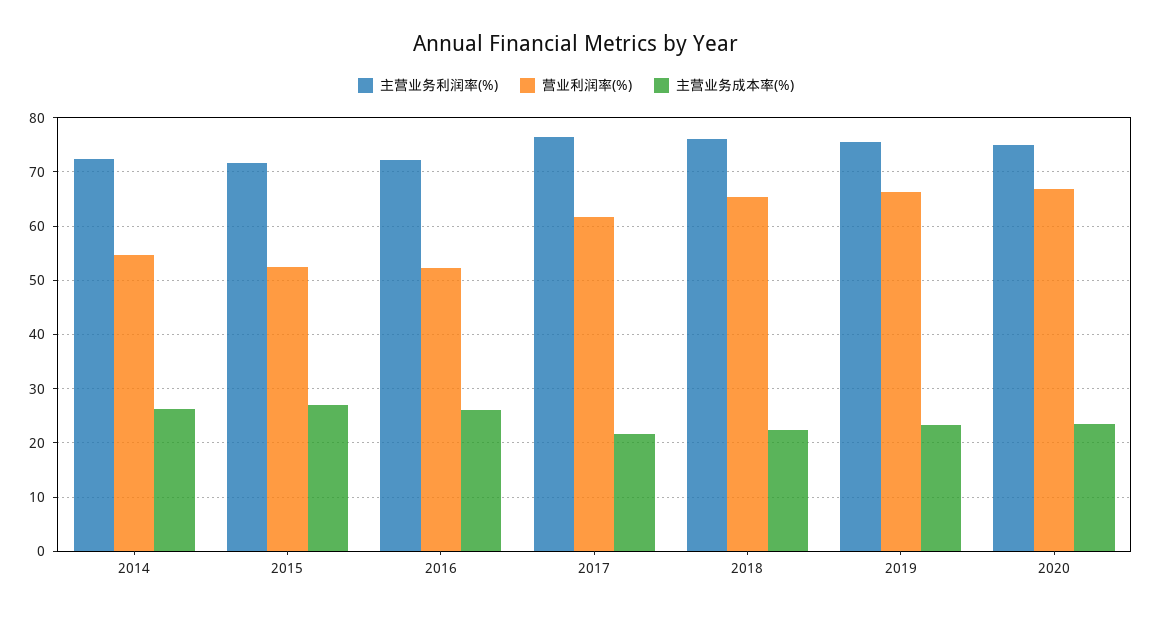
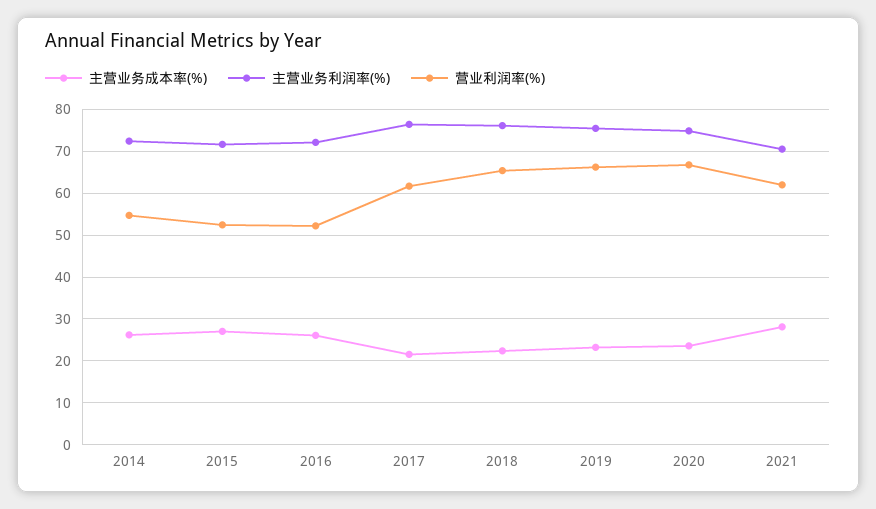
主营业务成本率(%), 2021: none -> 28
主营业务利润率(%), 2021: none -> 70
营业利润率(%), 2021: none -> 62

